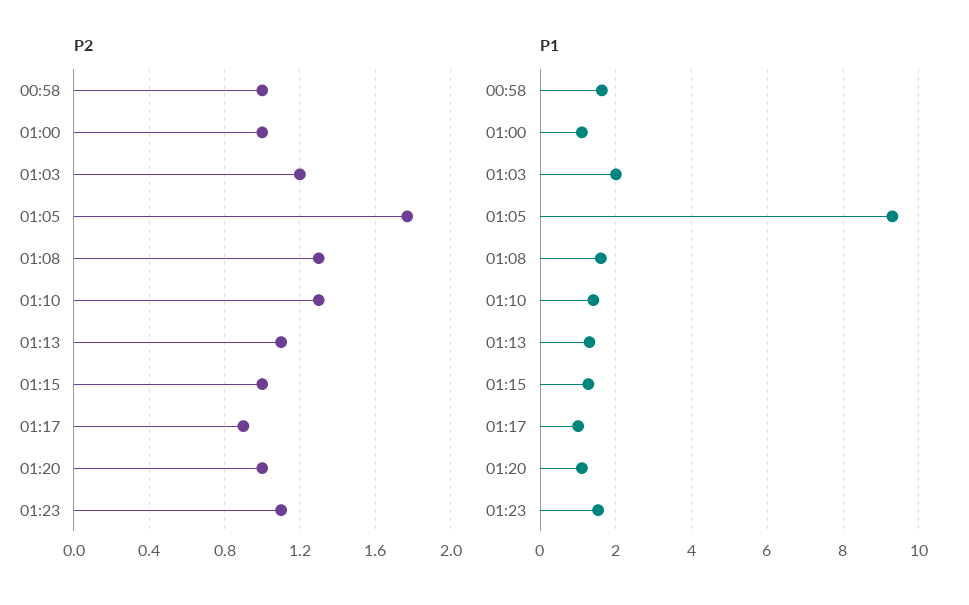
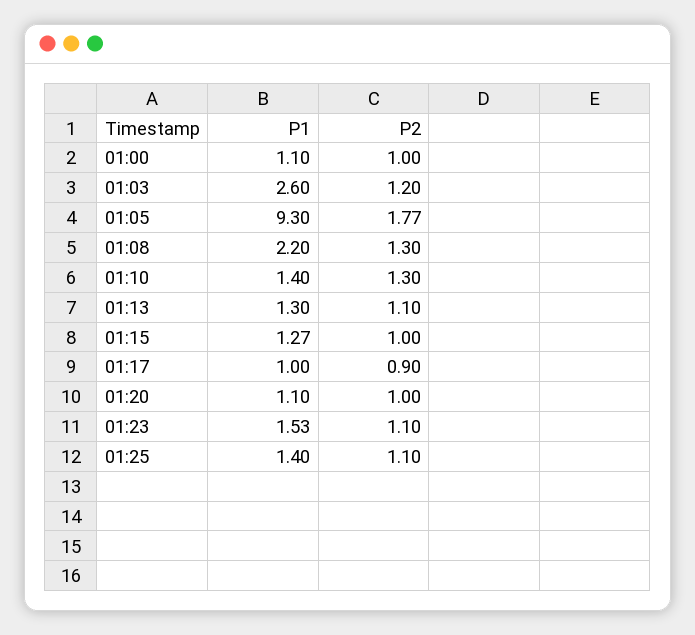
P2, 00:58: 1 -> none
P1, 00:58: 1.6 -> none
P1, 01:03: 2 -> 2.6
P1, 01:08: 1.6 -> 2.2
P1, 01:25: none -> 1.4
P2, 01:25: none -> 1.1

